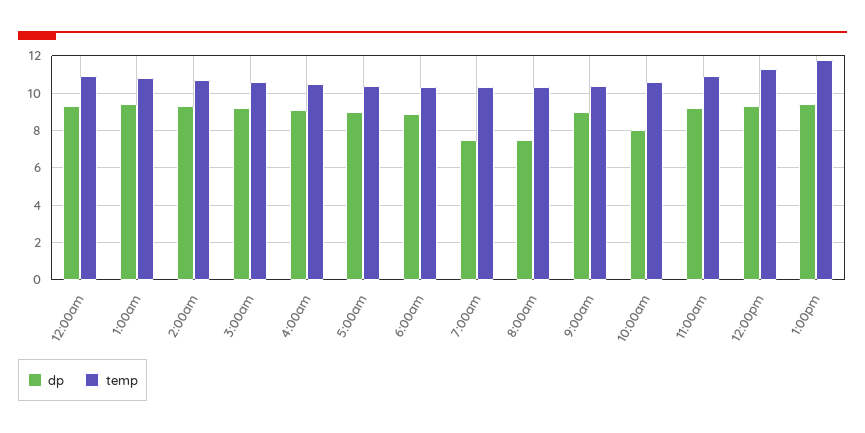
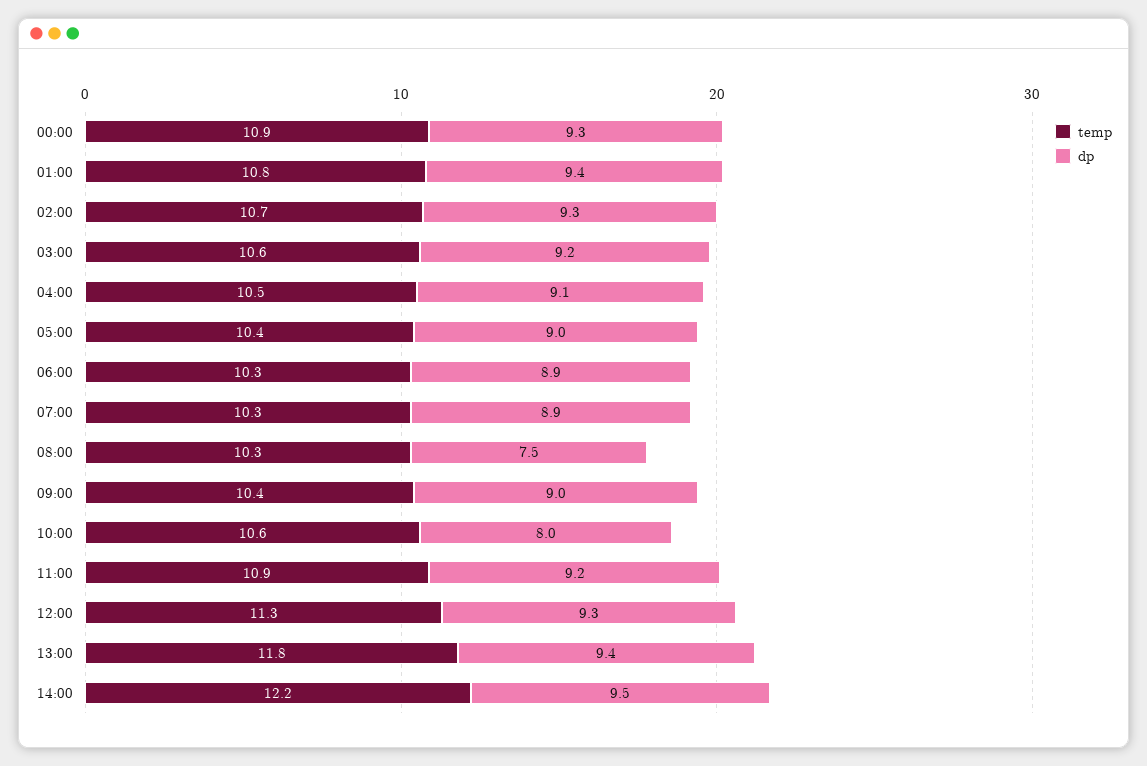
dp, 7:00am: 7.5 -> 8.9
temp, 14:00: none -> 12.2
dp, 14:00: none -> 9.5

